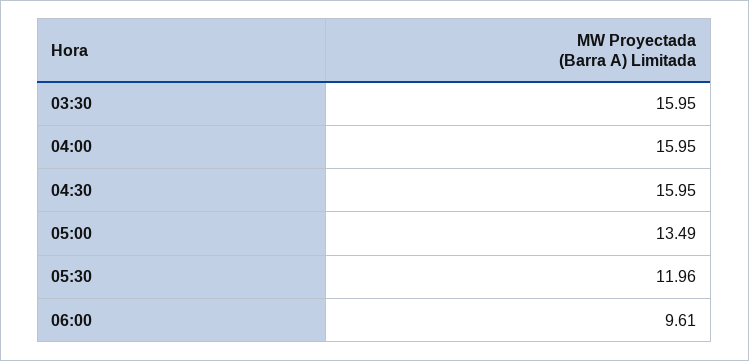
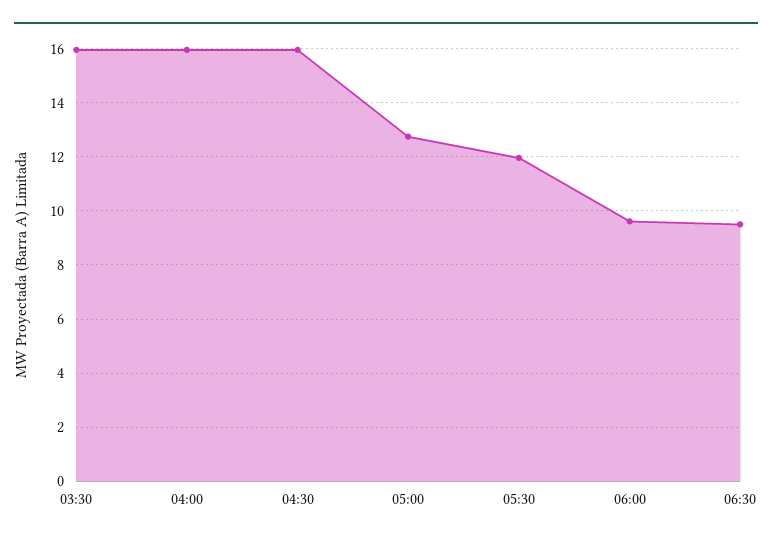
05:00: 13.49 -> 12.75
06:30: none -> 9.5

